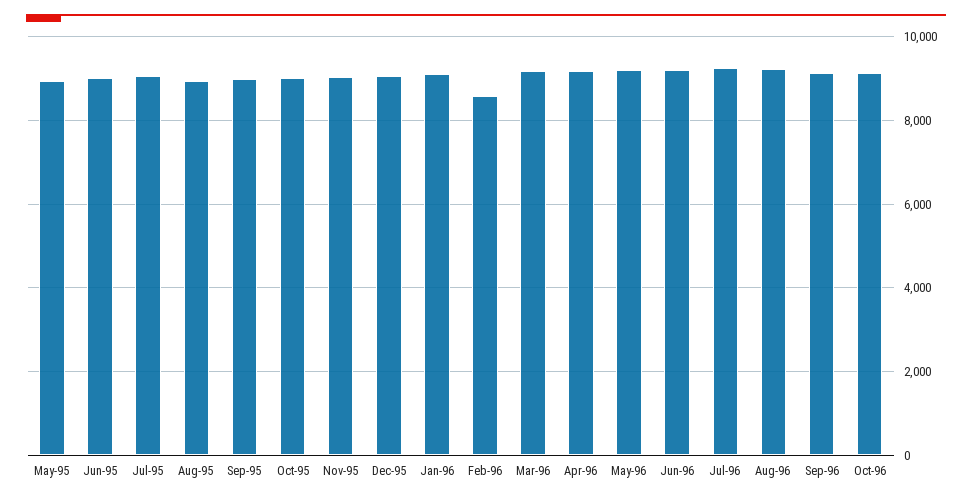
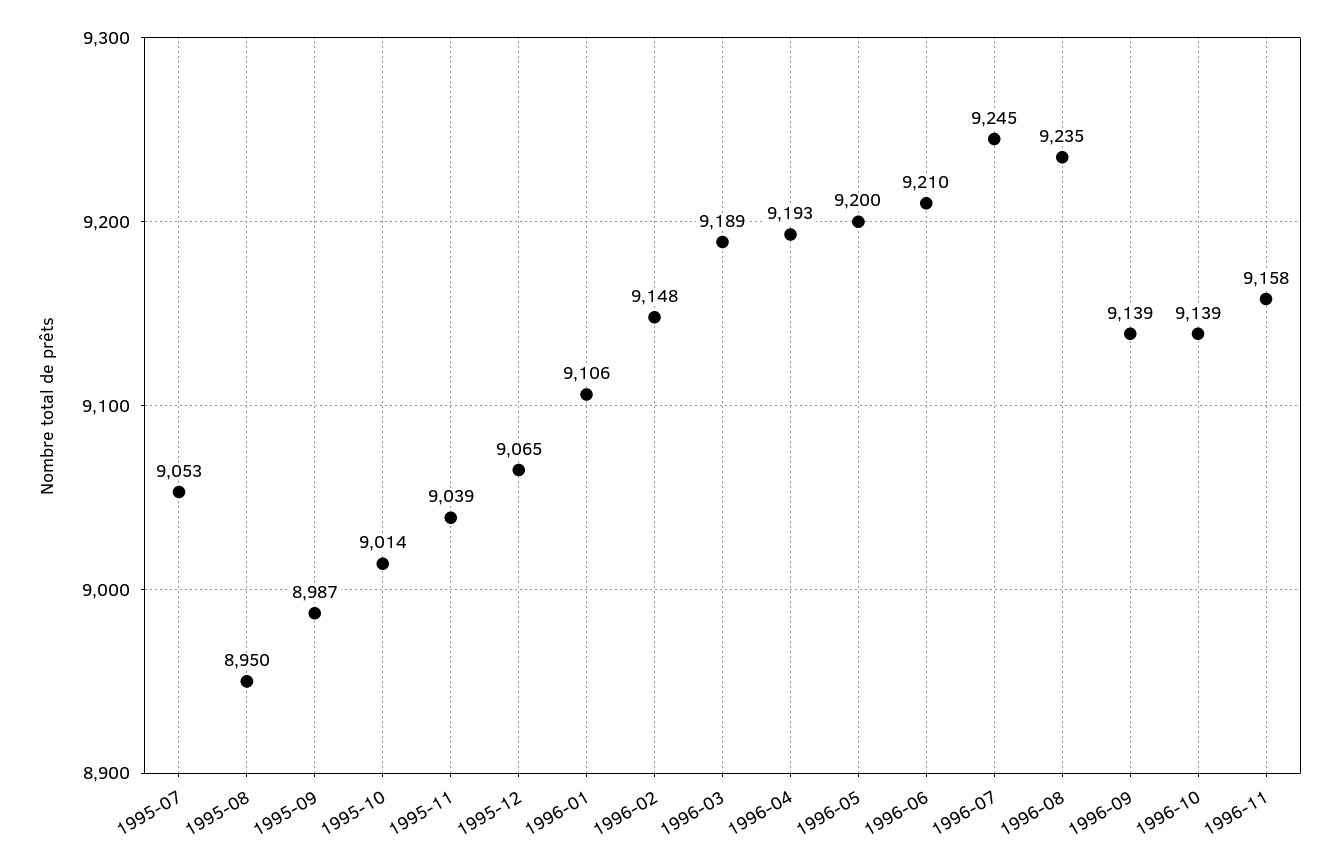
May-95: 9000 -> none
Jun-95: 9000 -> none
Feb-96: 8600 -> 9148
1996-11: none -> 9158

